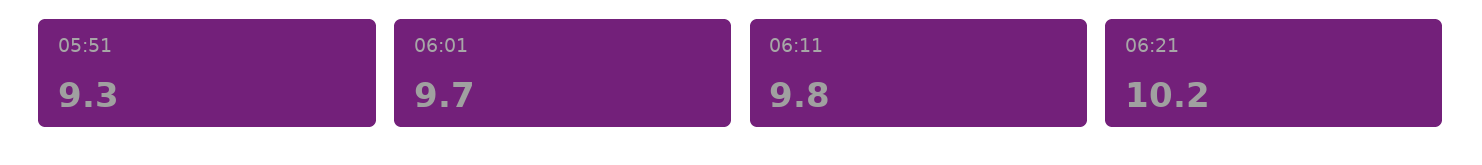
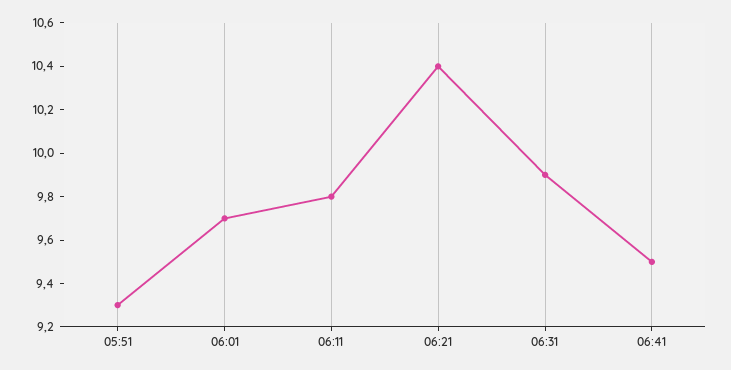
06:21: 10.2 -> 10.4
06:31: none -> 9.9
06:41: none -> 9.5

